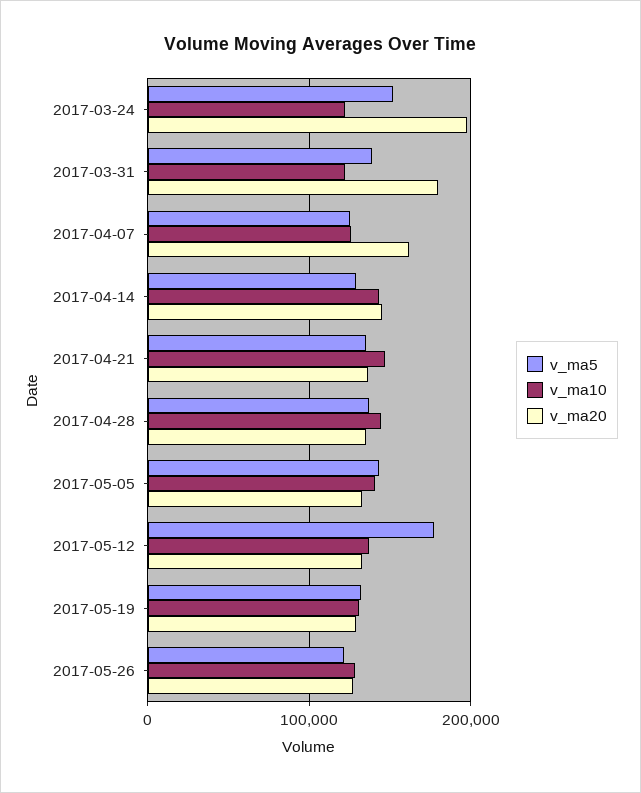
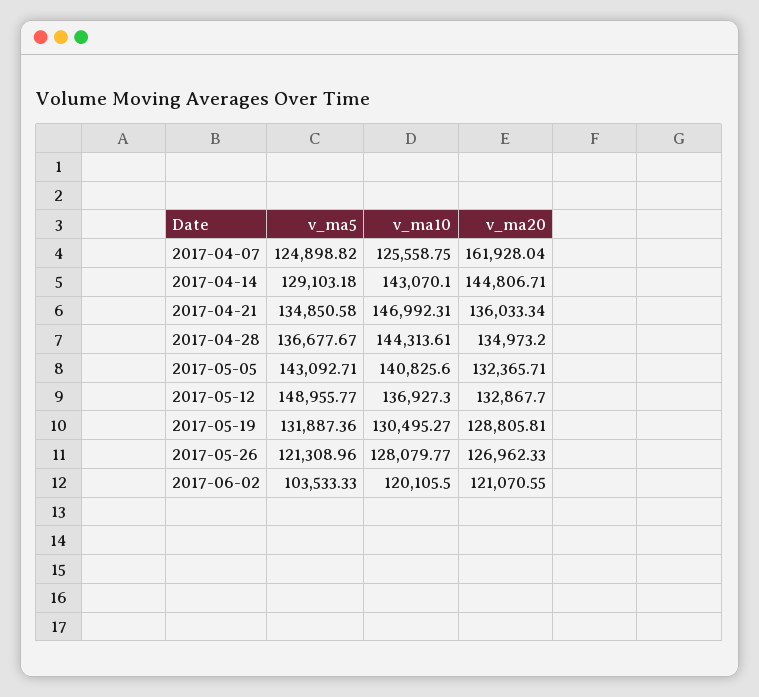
v_ma5, 2017-03-24: 150000 -> none
v_ma10, 2017-03-24: 120000 -> none
v_ma20, 2017-03-24: 200000 -> none
v_ma5, 2017-03-31: 140000 -> none
v_ma10, 2017-03-31: 120000 -> none
v_ma20, 2017-03-31: 180000 -> none
v_ma5, 2017-05-12: 180000 -> 148955.77
v_ma5, 2017-06-02: none -> 103533.33
v_ma10, 2017-06-02: none -> 120105.5
v_ma20, 2017-06-02: none -> 121070.55

